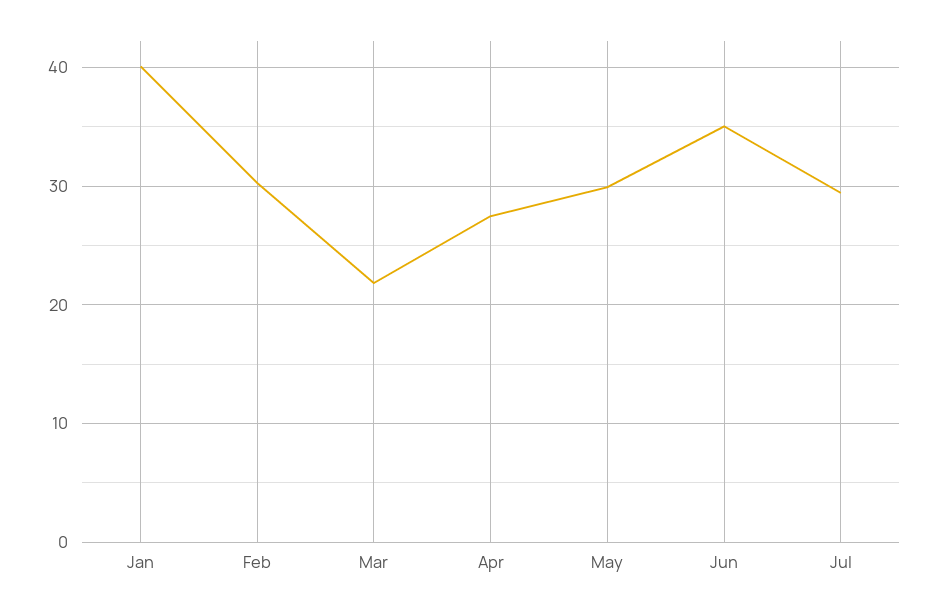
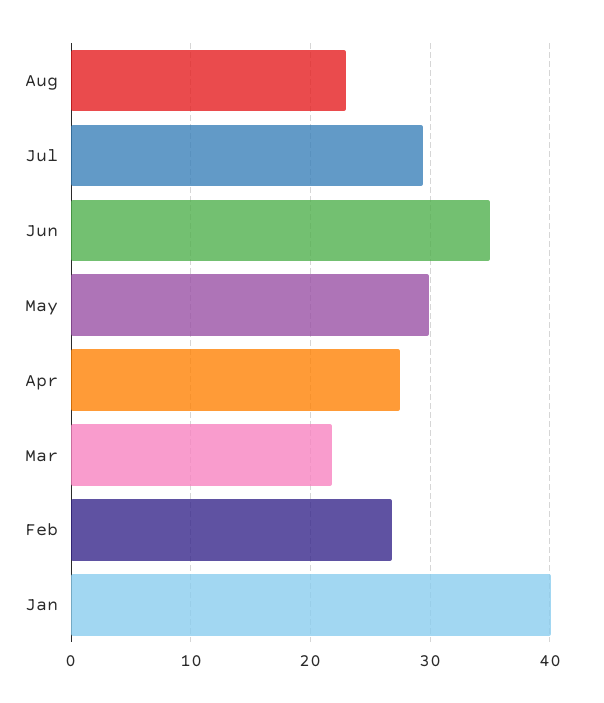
Feb: 30 -> 27
Aug: none -> 23

